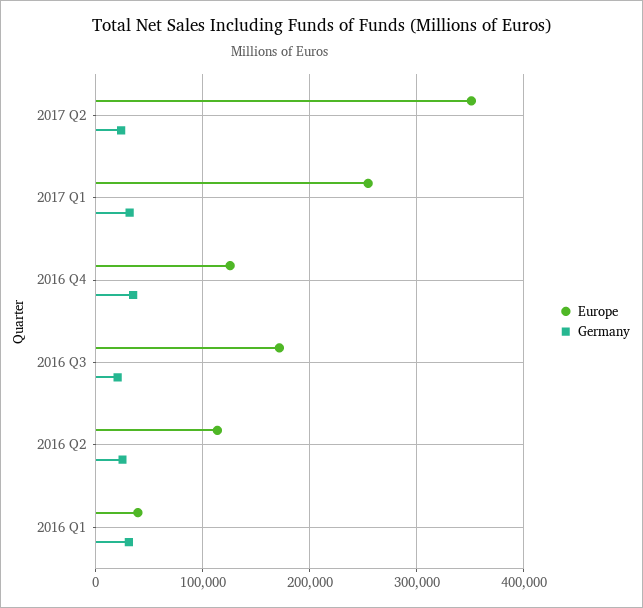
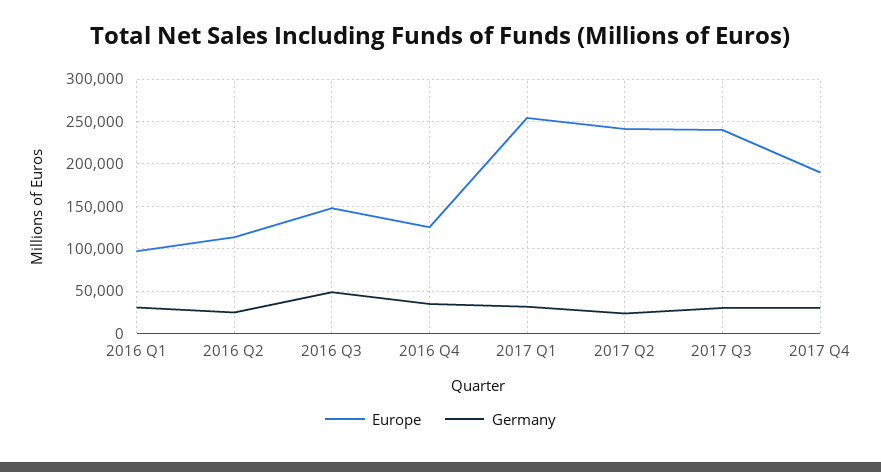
Europe, 2017 Q2: 350000 -> 240000
Europe, 2016 Q3: 170000 -> 150000
Germany, 2016 Q3: 20000 -> 50000
Europe, 2016 Q1: 40000 -> 100000
Europe, 2017 Q3: none -> 240000
Germany, 2017 Q3: none -> 30000
Europe, 2017 Q4: none -> 190000
Germany, 2017 Q4: none -> 30000

